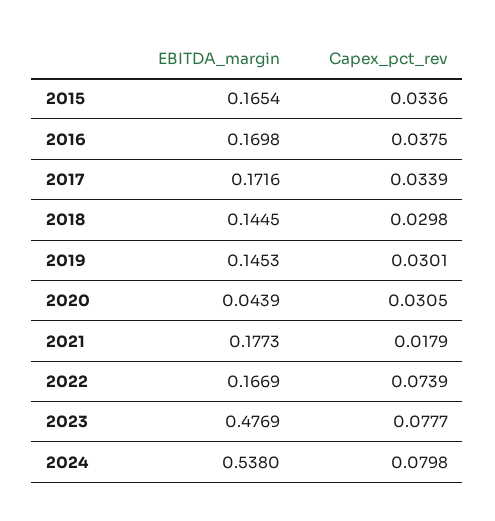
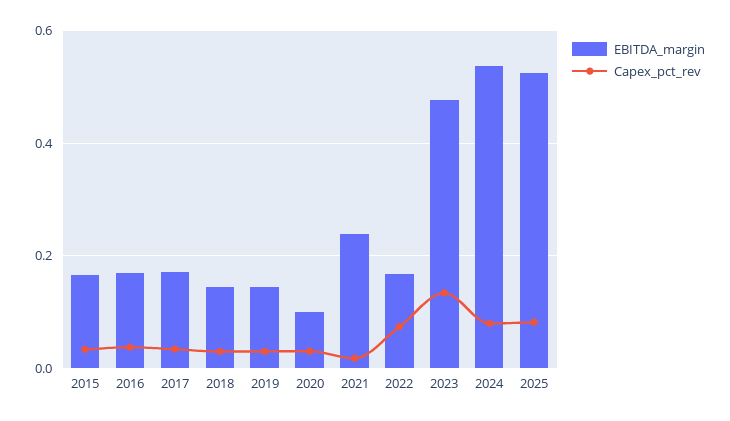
EBITDA_margin, 2020: 0.0439 -> 0.1
EBITDA_margin, 2021: 0.1773 -> 0.24
Capex_pct_rev, 2023: 0.0777 -> 0.14
EBITDA_margin, 2025: none -> 0.52
Capex_pct_rev, 2025: none -> 0.08

